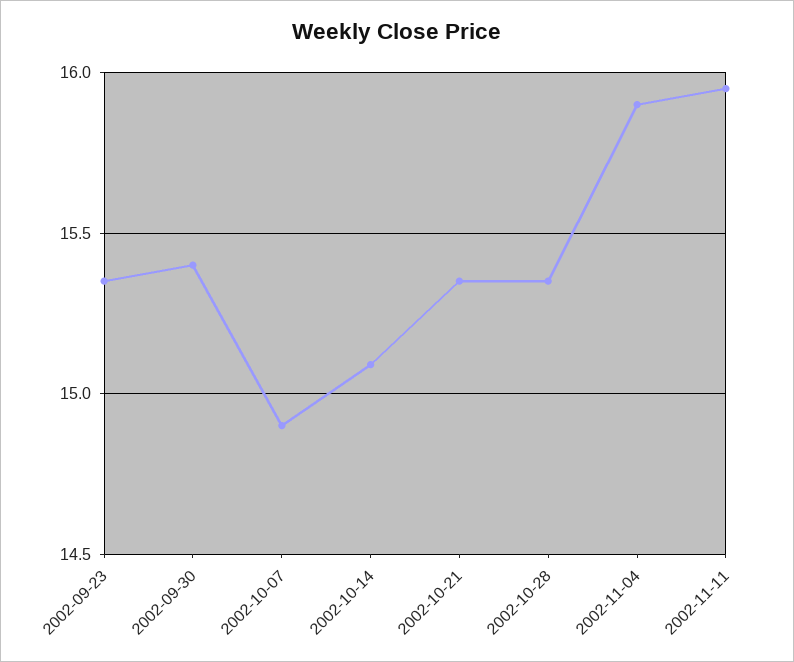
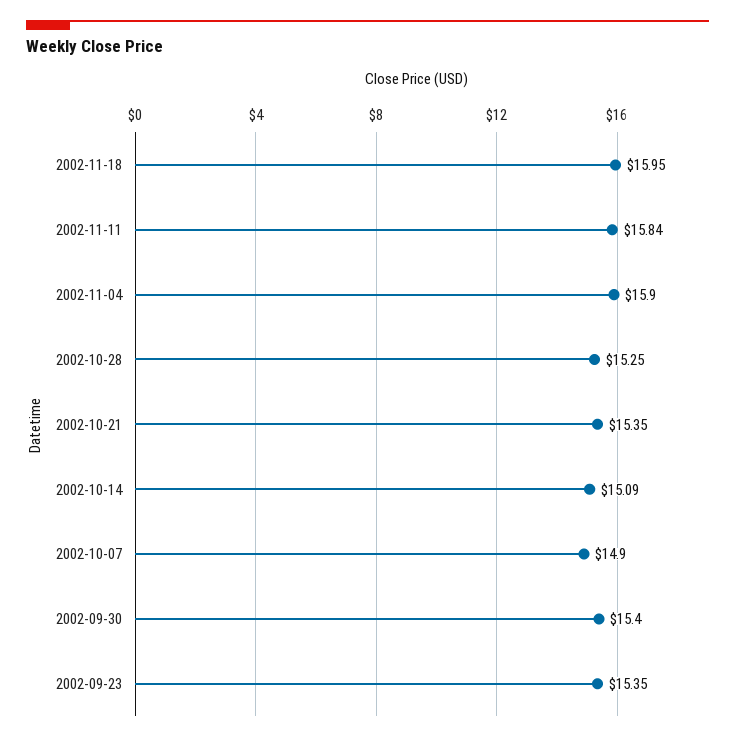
2002-10-28: 15.35 -> 15.25
2002-11-11: 15.95 -> 15.84
2002-11-18: none -> 15.95

